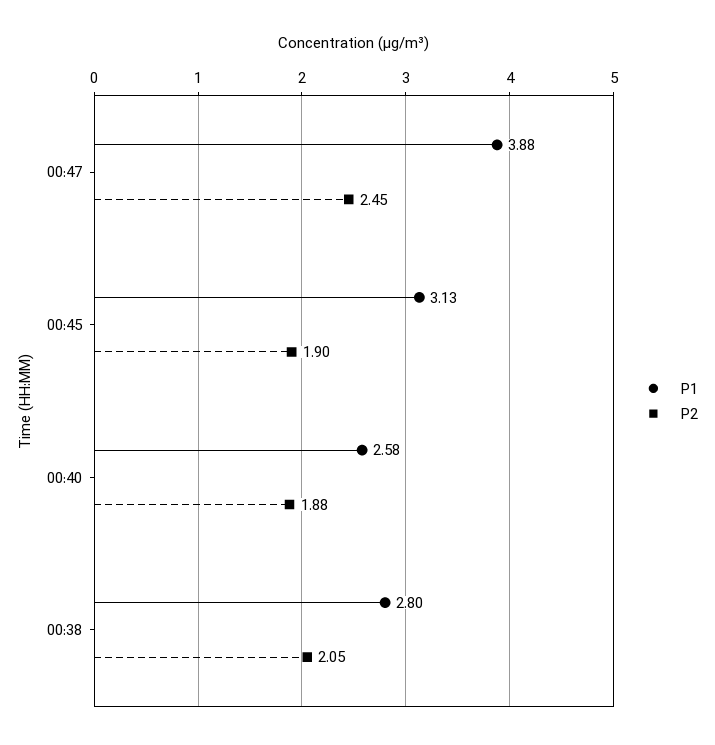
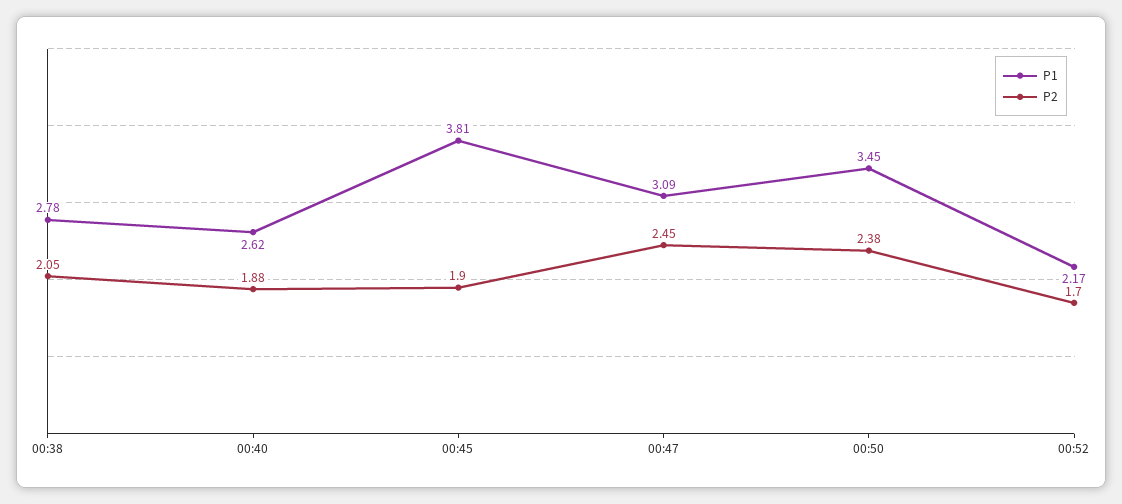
P1, 00:47: 3.88 -> 3.09
P1, 00:45: 3.13 -> 3.81
P1, 00:40: 2.58 -> 2.62
P1, 00:38: 2.8 -> 2.78
P1, 00:50: none -> 3.45
P2, 00:50: none -> 2.38
P1, 00:52: none -> 2.17
P2, 00:52: none -> 1.7

